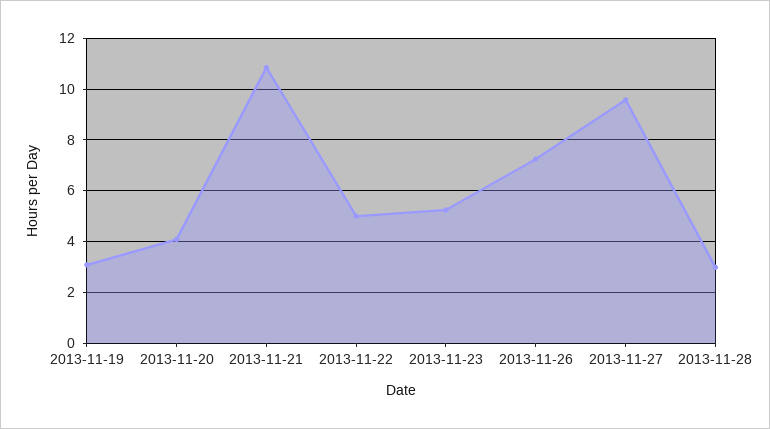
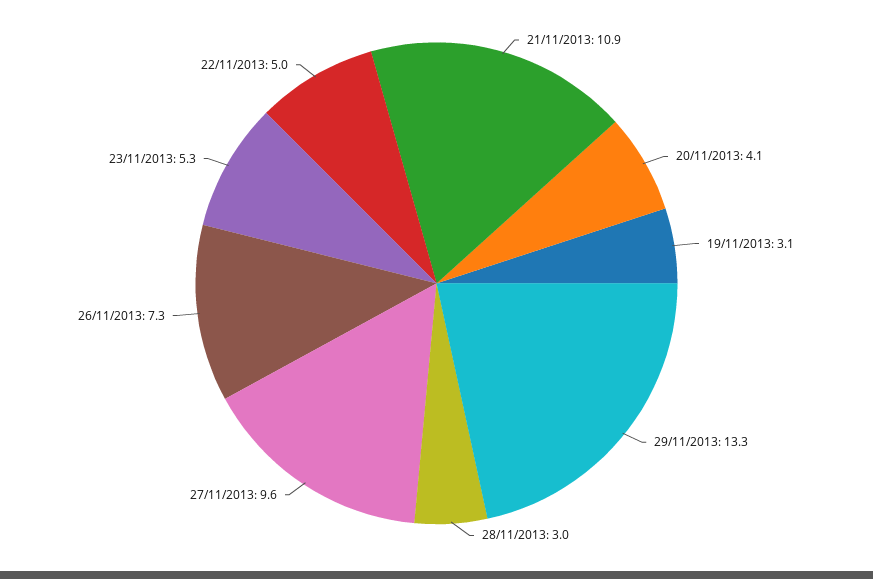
29/11/2013: none -> 13.3

